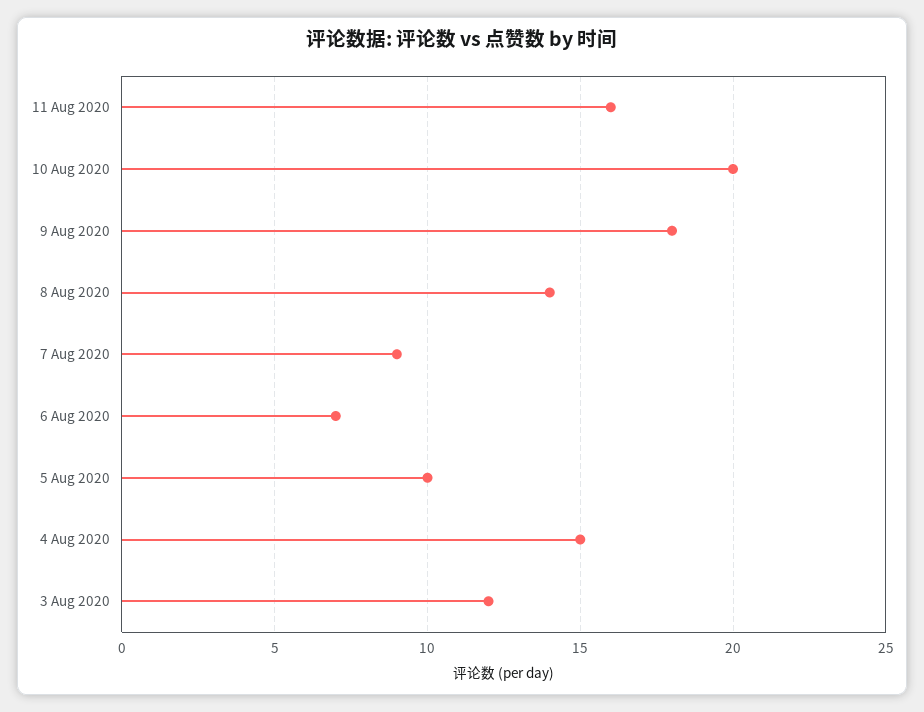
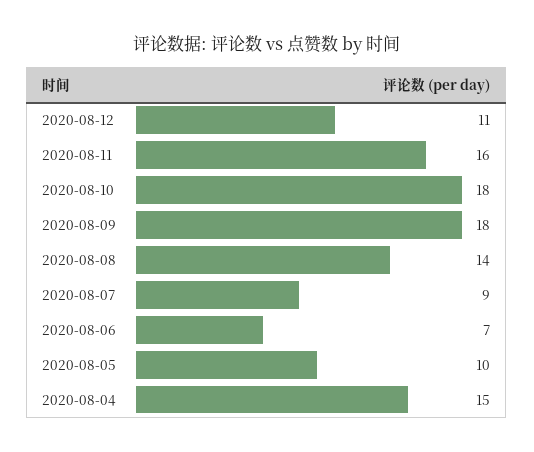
10 Aug 2020: 20 -> 18
3 Aug 2020: 12 -> none
2020-08-12: none -> 11

